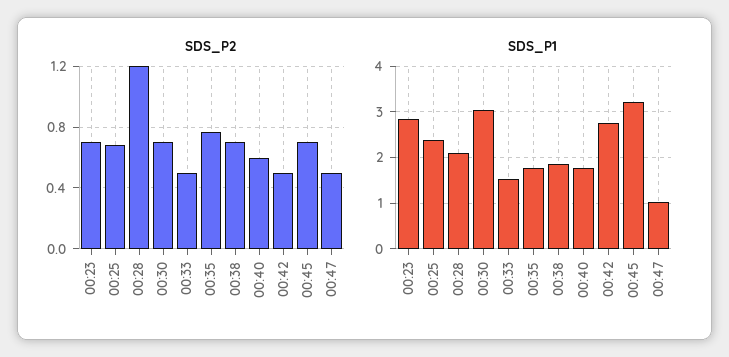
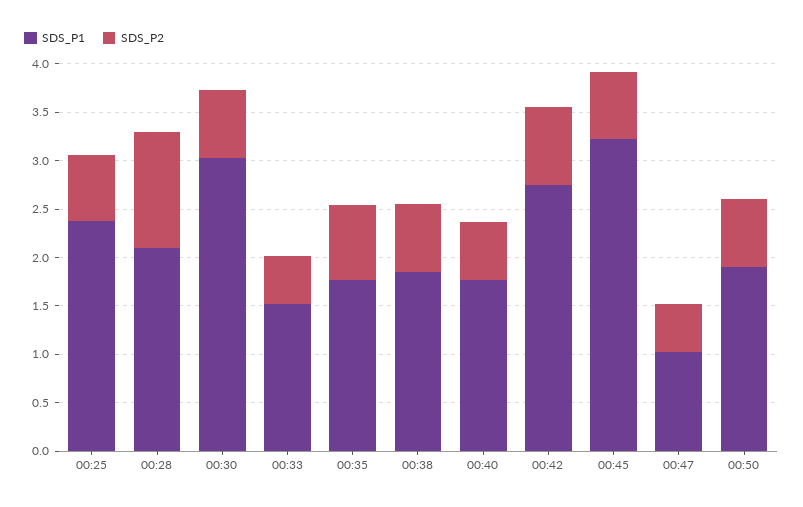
SDS_P2, 00:23: 0.7 -> none
SDS_P2, 00:42: 0.5 -> 0.8
SDS_P1, 00:23: 2.8 -> none
SDS_P1, 00:50: none -> 1.9
SDS_P2, 00:50: none -> 0.7

